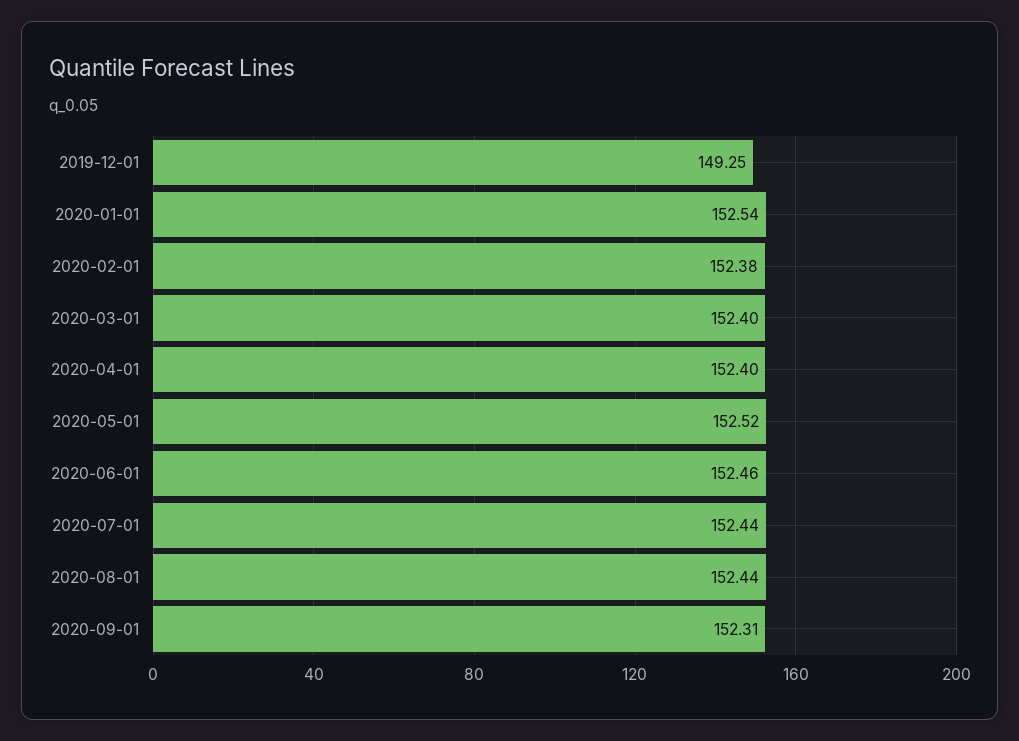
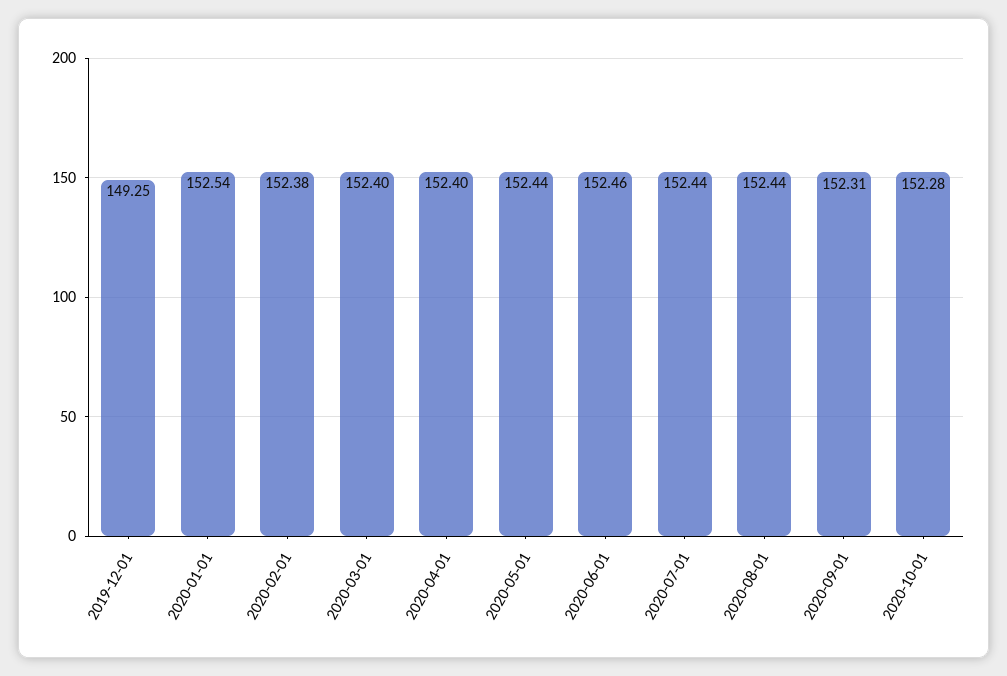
2020-05-01: 152.52 -> 152.44
2020-10-01: none -> 152.28

